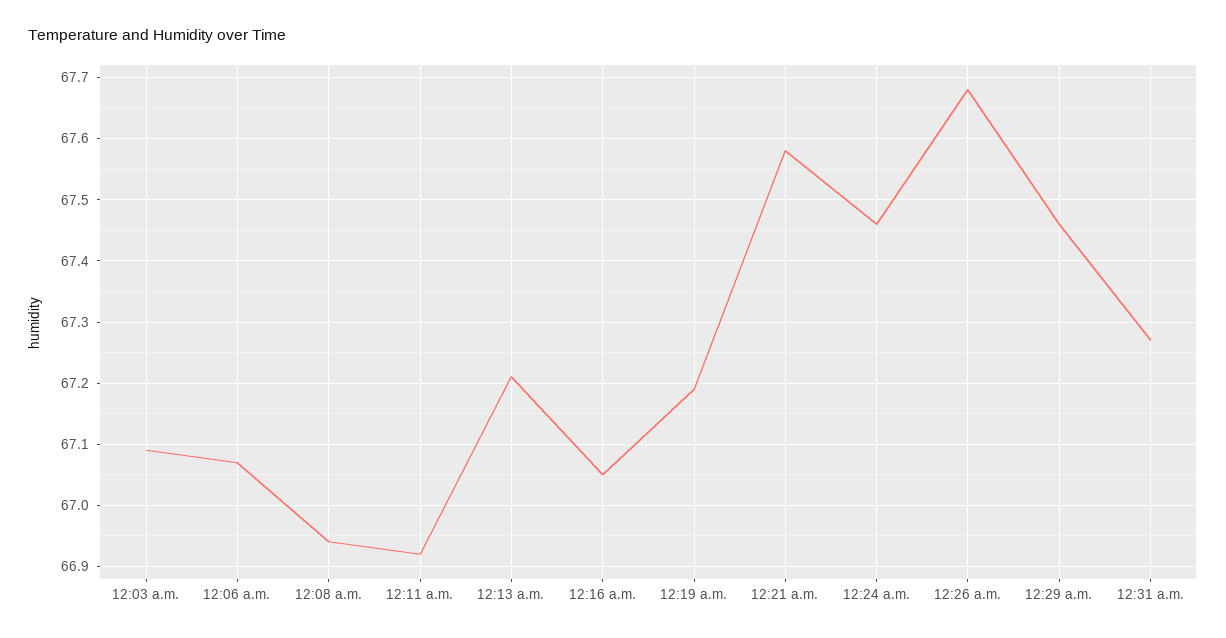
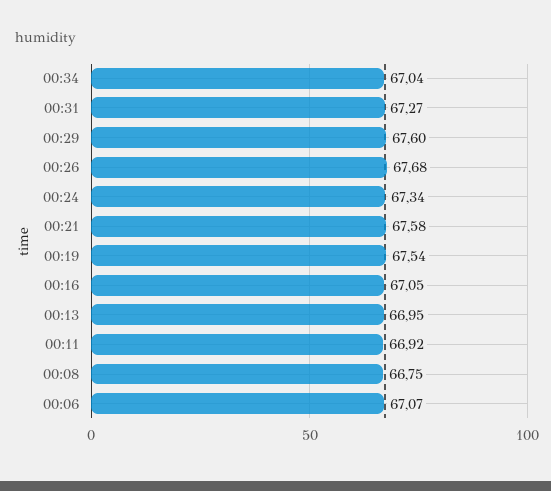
12:03 a.m.: 67.09 -> none
12:08 a.m.: 66.94 -> 66.75
12:13 a.m.: 67.21 -> 66.95
12:19 a.m.: 67.19 -> 67.54
12:24 a.m.: 67.46 -> 67.34
12:29 a.m.: 67.46 -> 67.6
00:34: none -> 67.04

